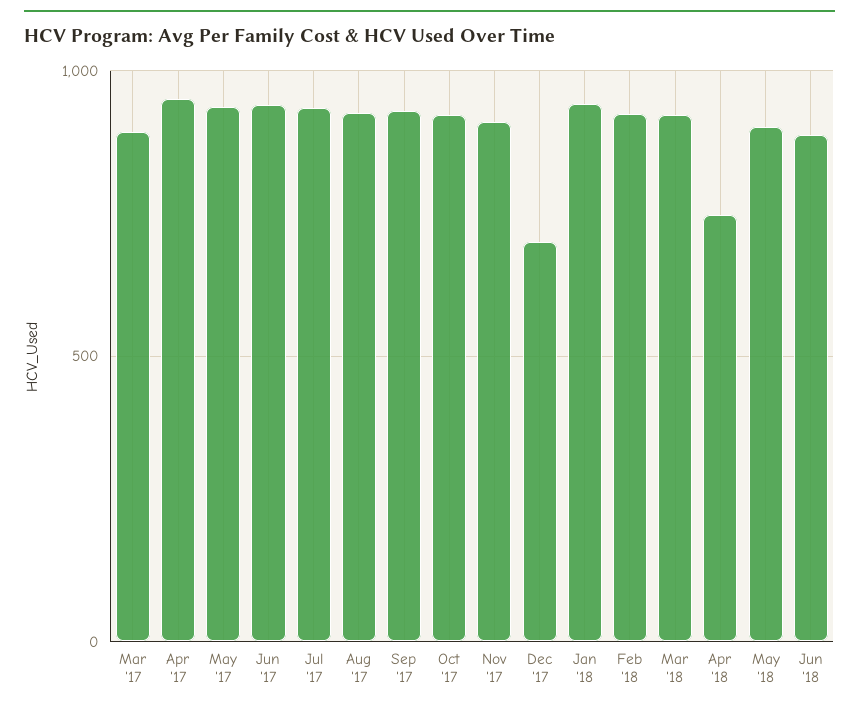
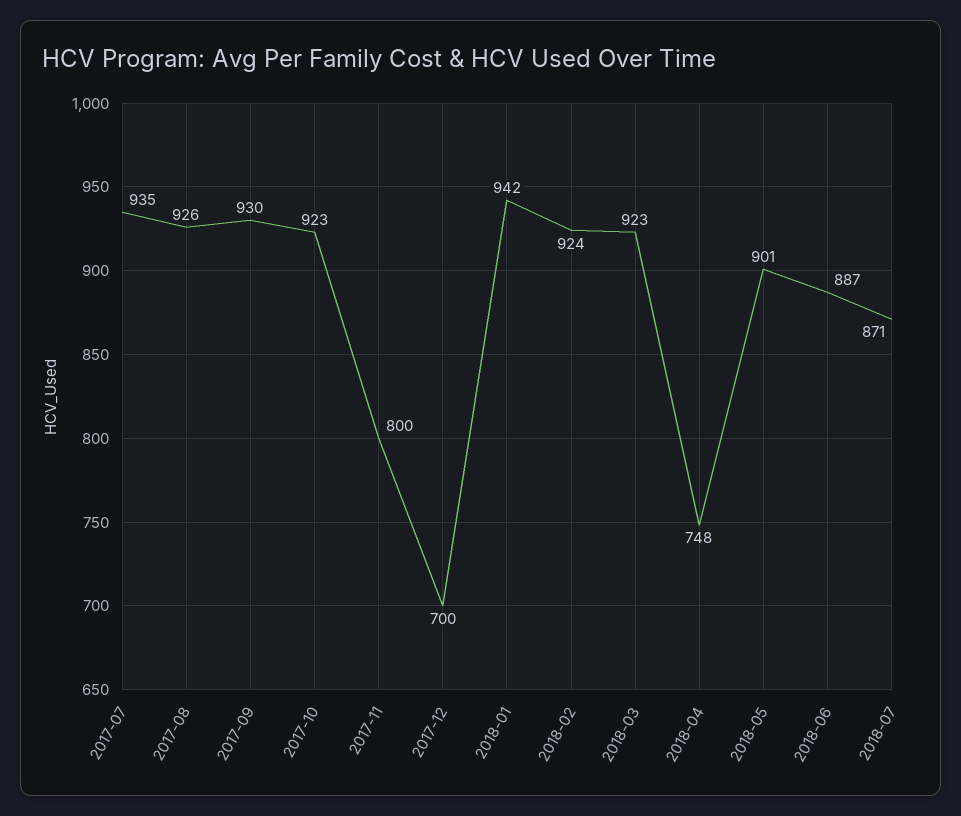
Mar '17: 900 -> none
Apr '17: 950 -> none
May '17: 950 -> none
Jun '17: 950 -> none
Nov '17: 900 -> 800
2018-07: none -> 871

